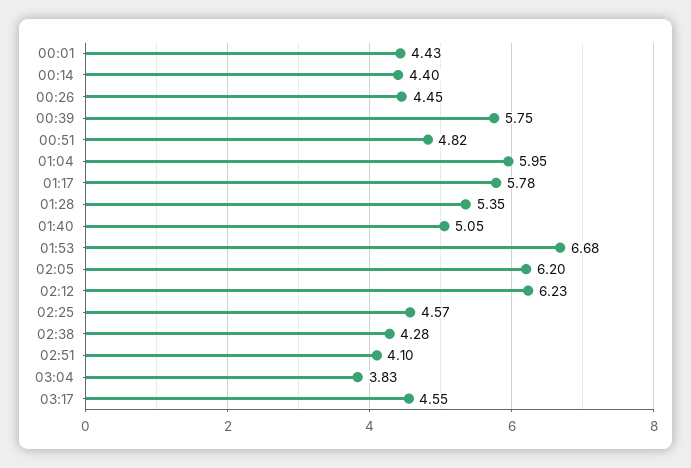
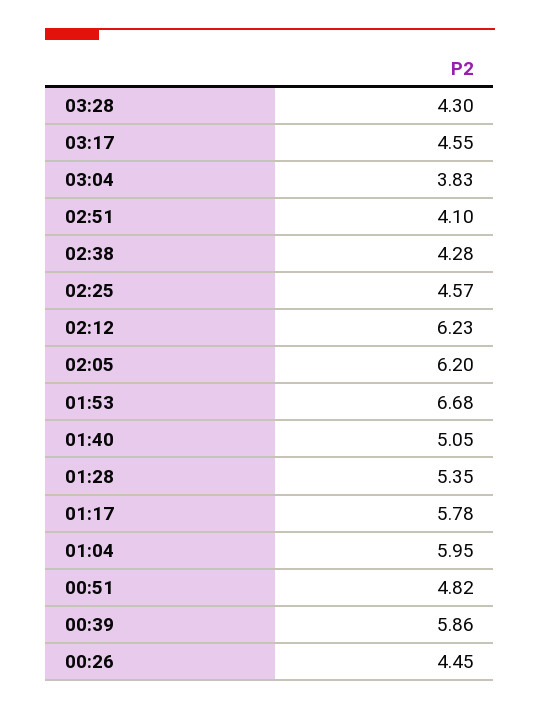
00:01: 4.43 -> none
00:14: 4.4 -> none
00:39: 5.75 -> 5.86
03:28: none -> 4.3

